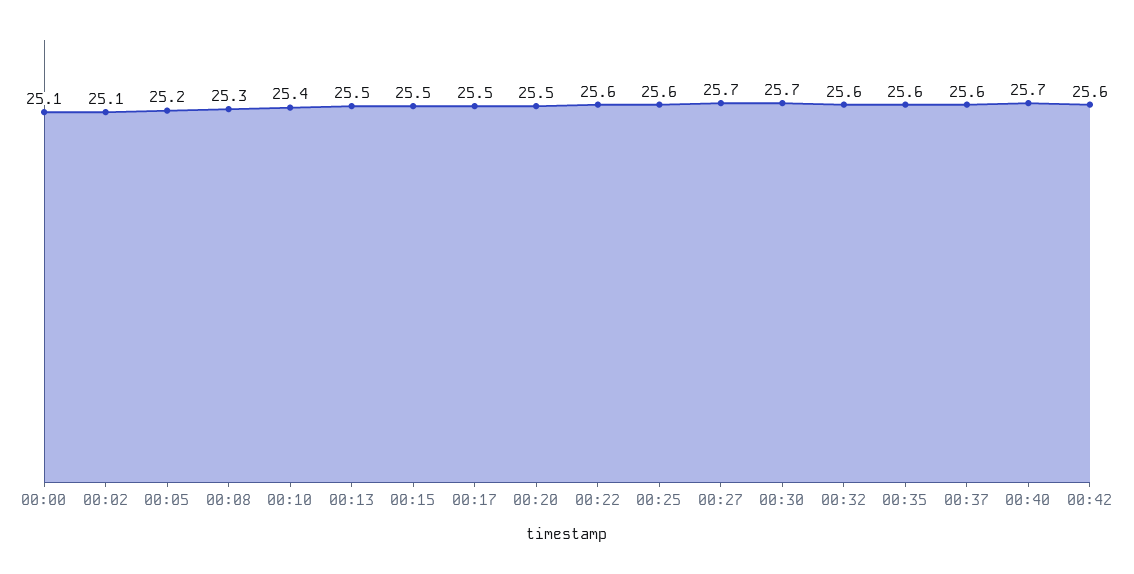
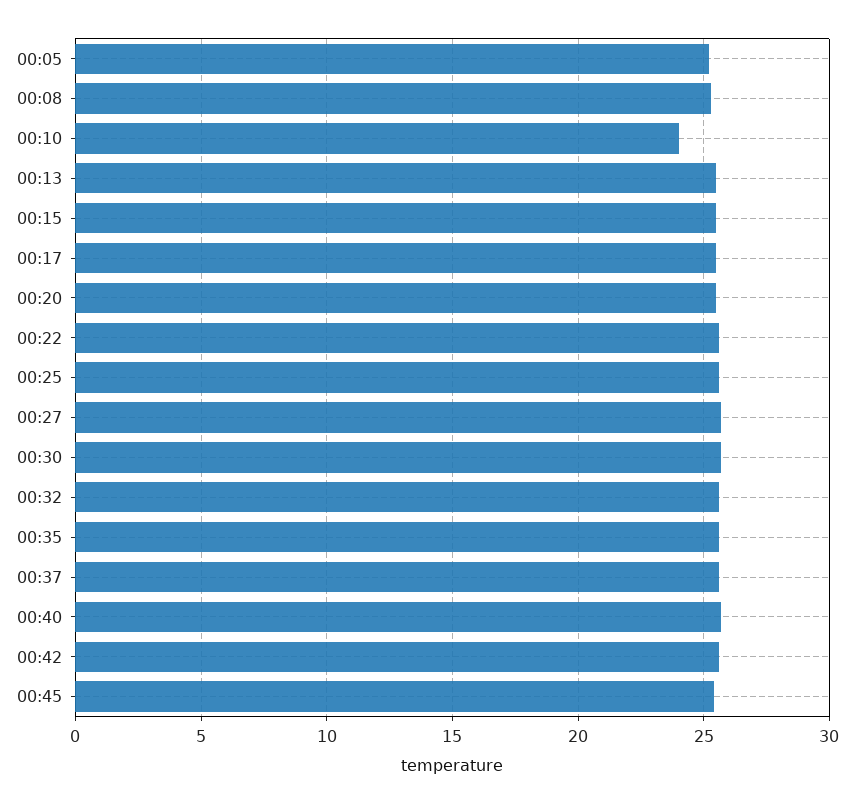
00:00: 25.1 -> none
00:02: 25.1 -> none
00:10: 25.4 -> 24
00:45: none -> 25.5

